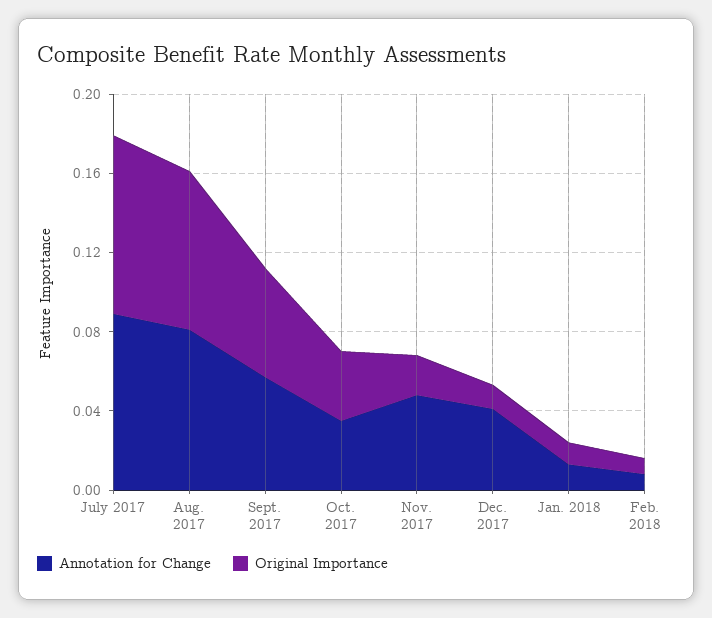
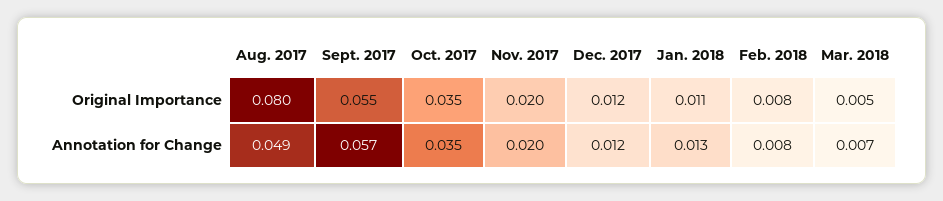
Annotation for Change, July 2017: 0.09 -> none
Original Importance, July 2017: 0.09 -> none
Annotation for Change, Aug. 2017: 0.08 -> 0.049
Annotation for Change, Nov. 2017: 0.05 -> 0.02
Annotation for Change, Dec. 2017: 0.04 -> 0.012
Original Importance, Mar. 2018: none -> 0.005
Annotation for Change, Mar. 2018: none -> 0.007

